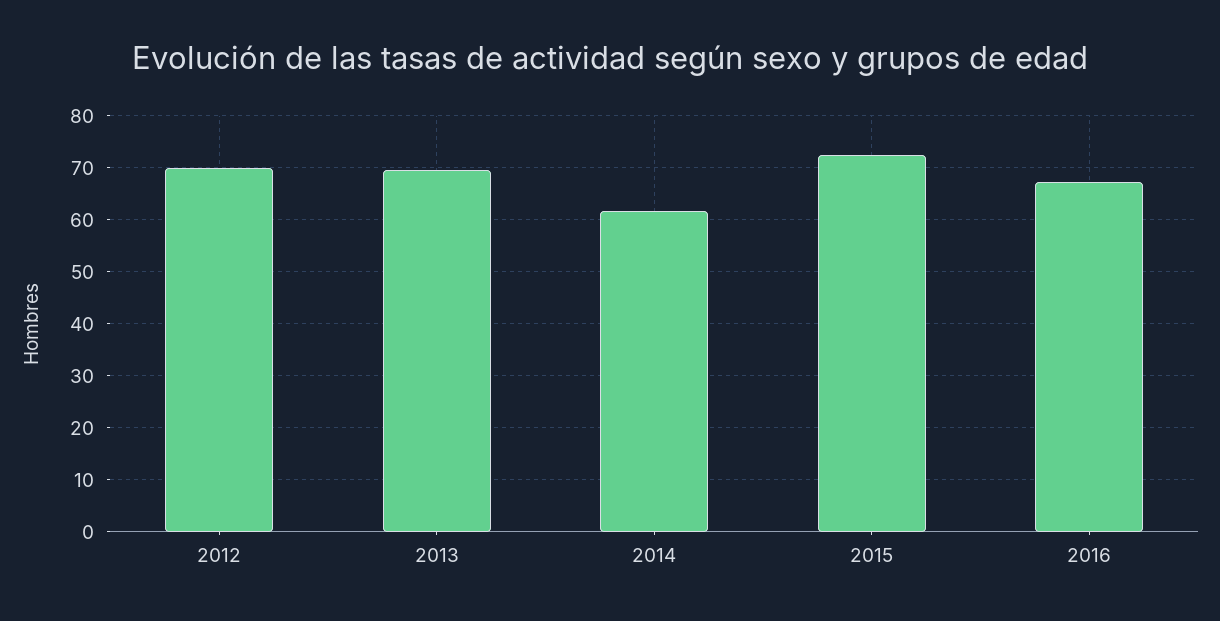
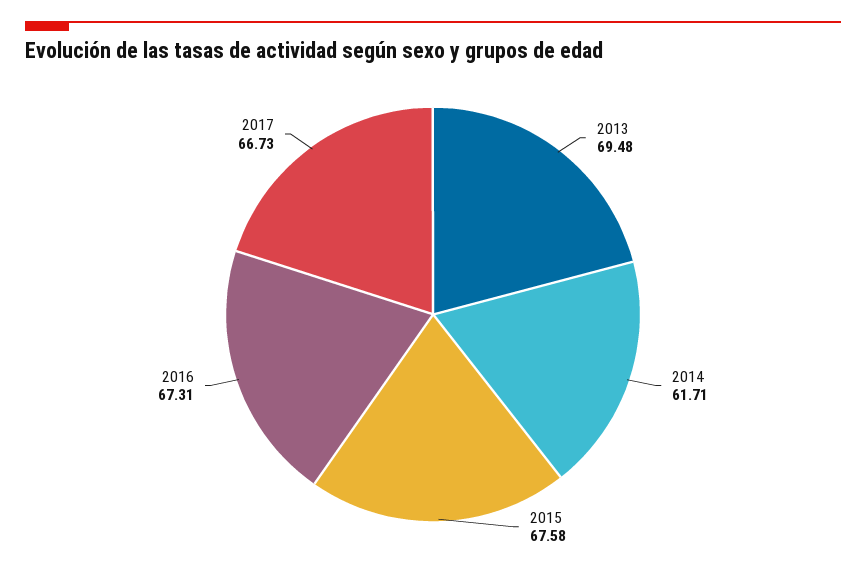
2012: 70 -> none
2015: 72 -> 67.58
2017: none -> 66.73

